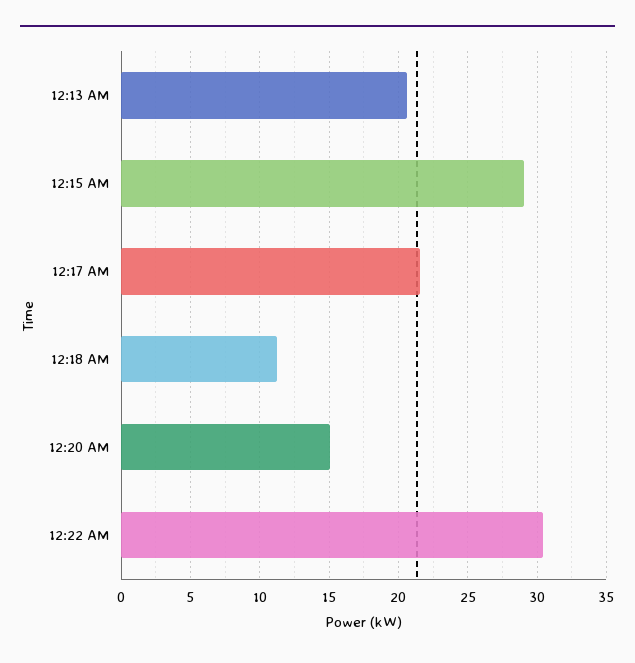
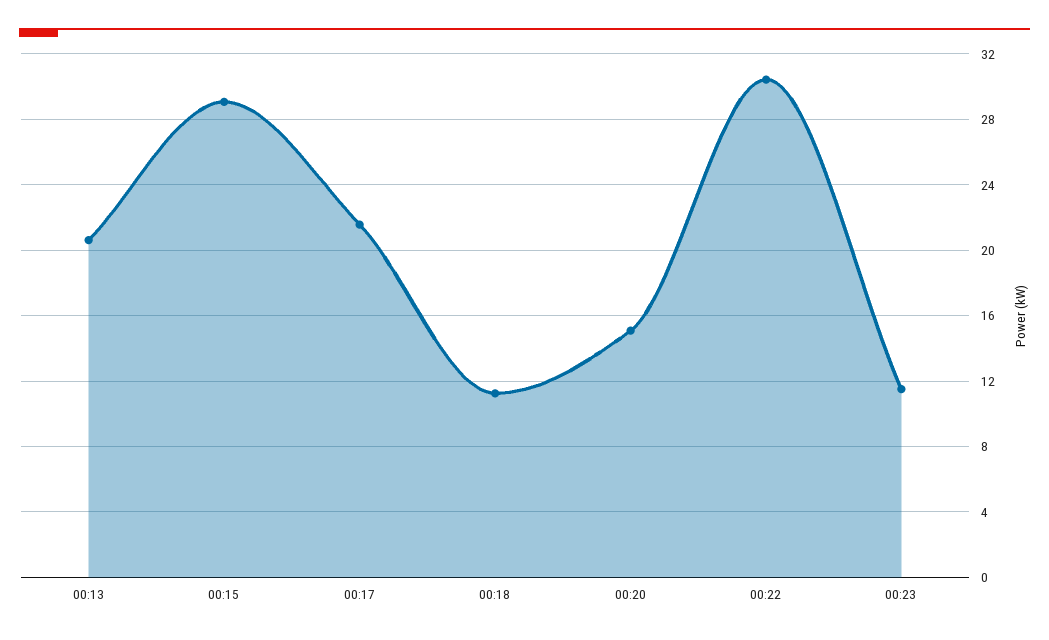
00:23: none -> 11.5

